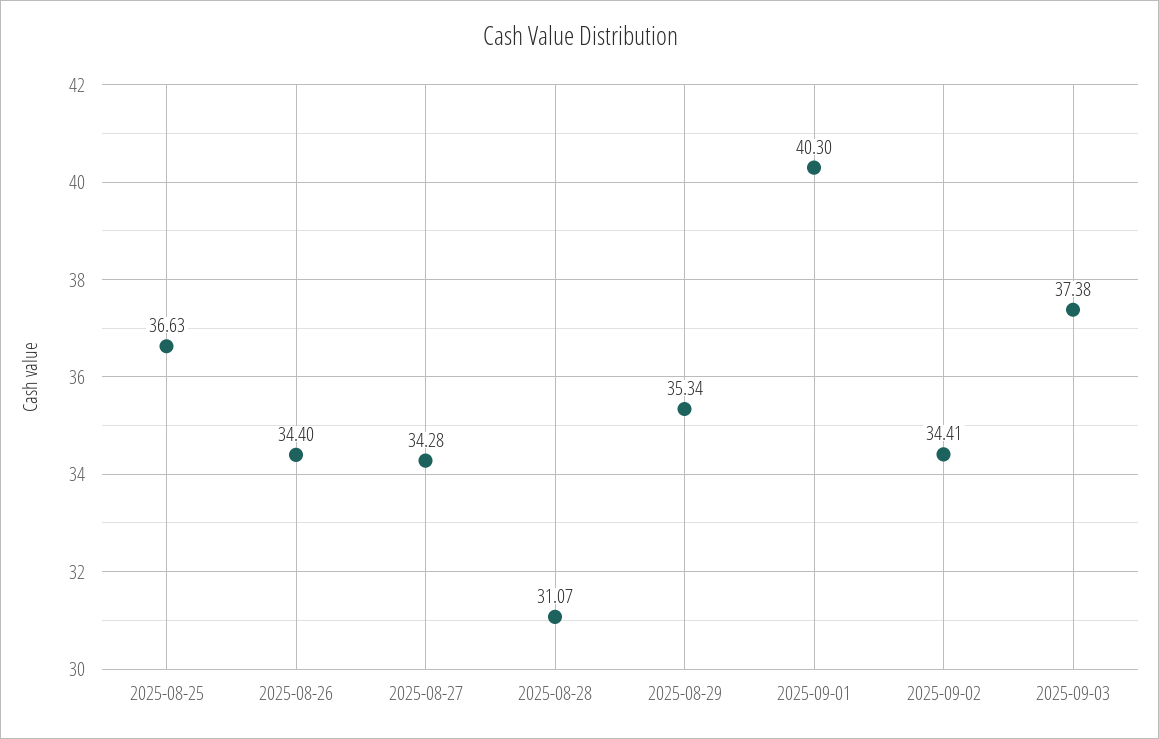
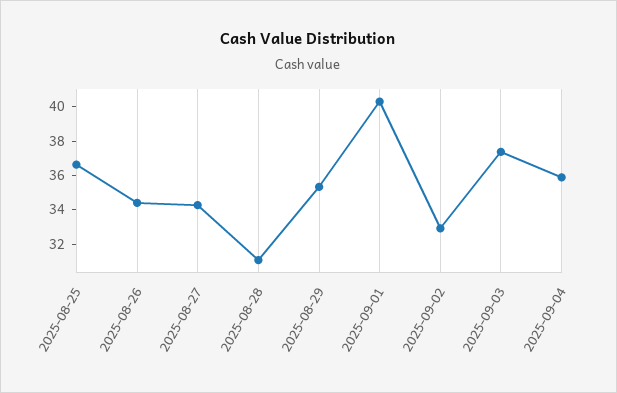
2025-09-02: 34.41 -> 33
2025-09-04: none -> 36

